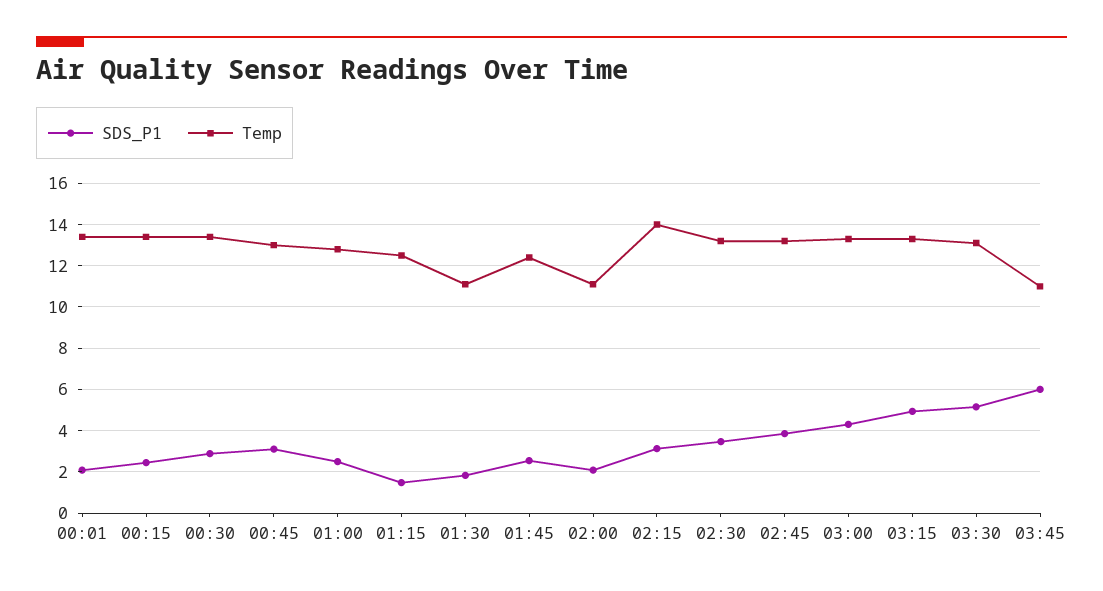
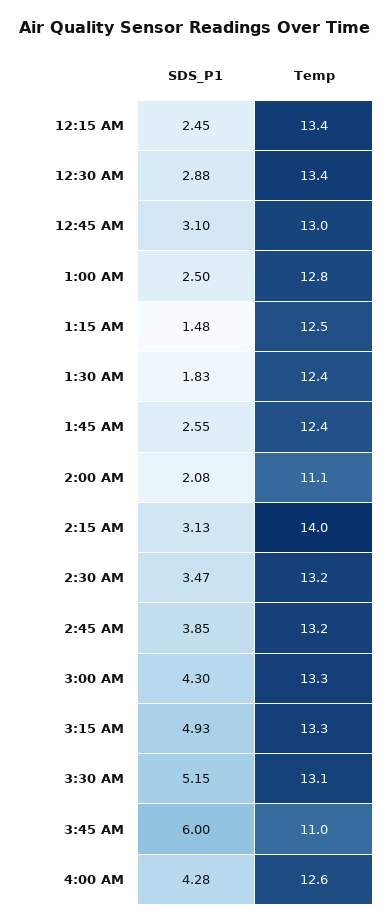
SDS_P1, 00:01: 2 -> none
Temp, 00:01: 13.5 -> none
Temp, 01:30: 11 -> 12.4
SDS_P1, 4:00 AM: none -> 4.28
Temp, 4:00 AM: none -> 12.6

